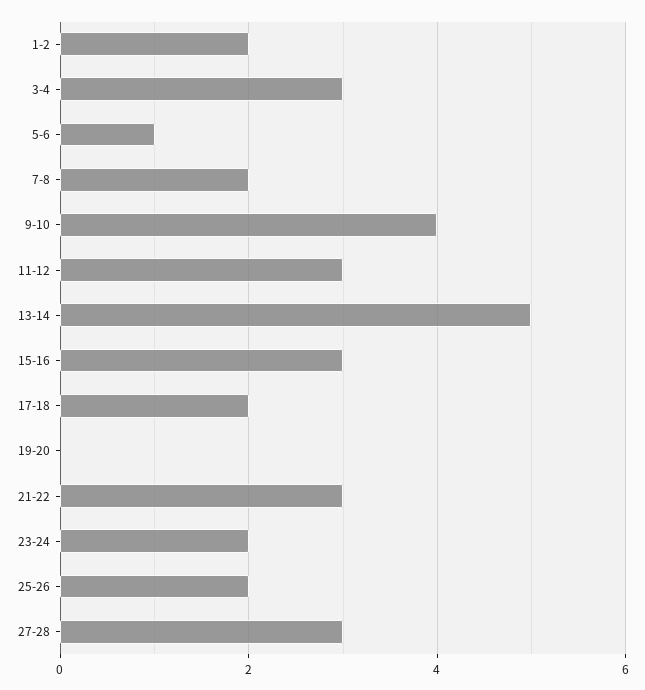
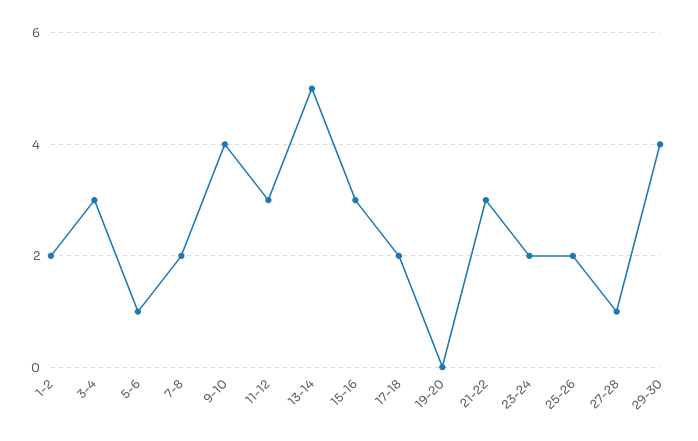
27-28: 3 -> 1
29-30: none -> 4

